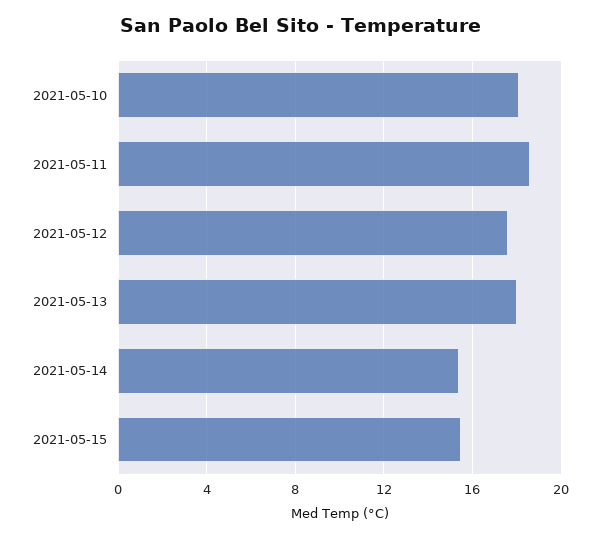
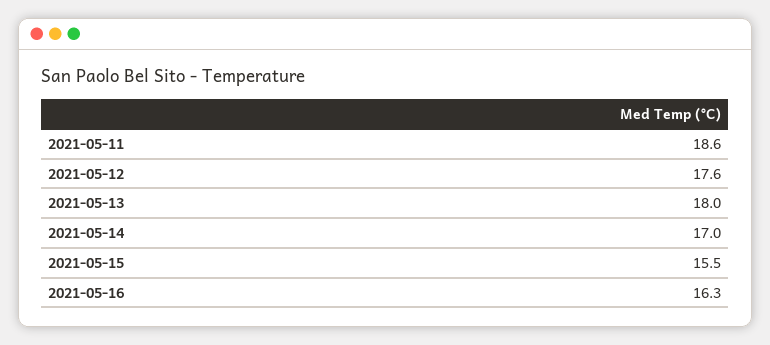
2021-05-10: 18 -> none
2021-05-14: 15.5 -> 17
2021-05-16: none -> 16.3

